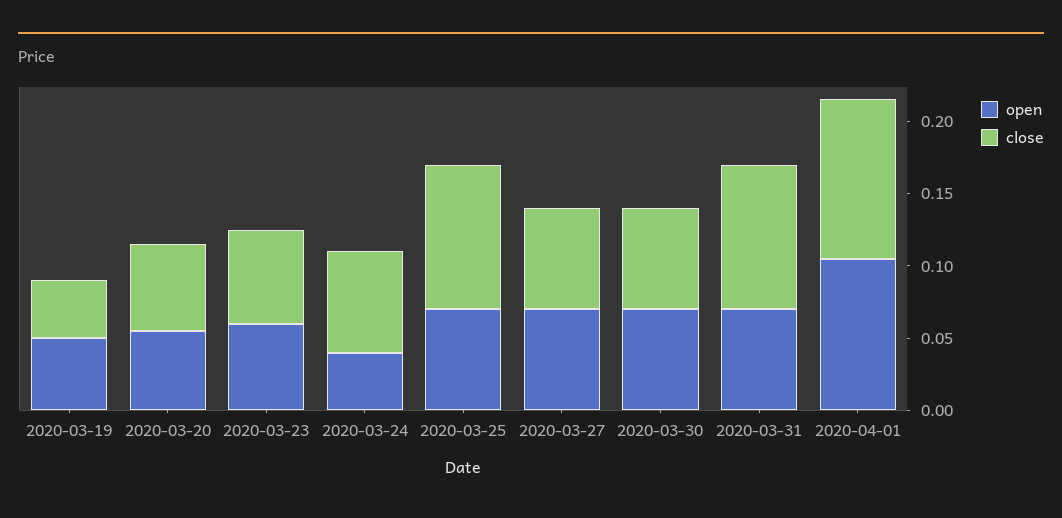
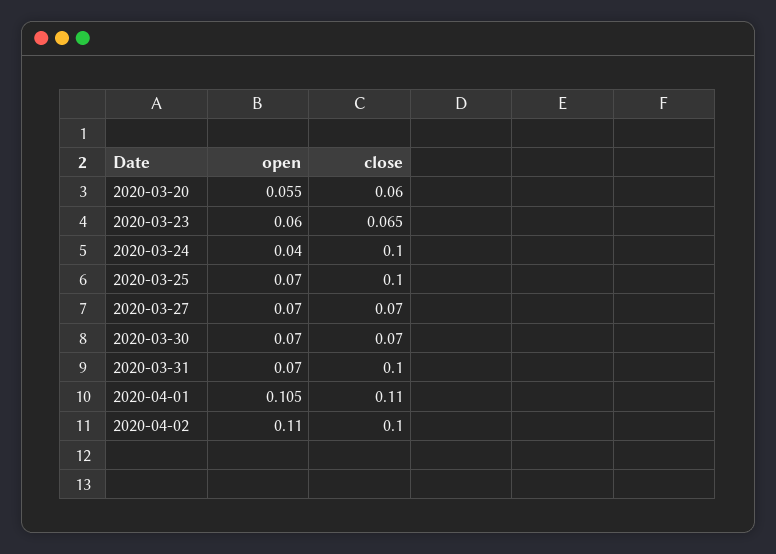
open, 2020-03-19: 0.05 -> none
close, 2020-03-19: 0.04 -> none
close, 2020-03-24: 0.07 -> 0.1
open, 2020-04-02: none -> 0.11
close, 2020-04-02: none -> 0.1

